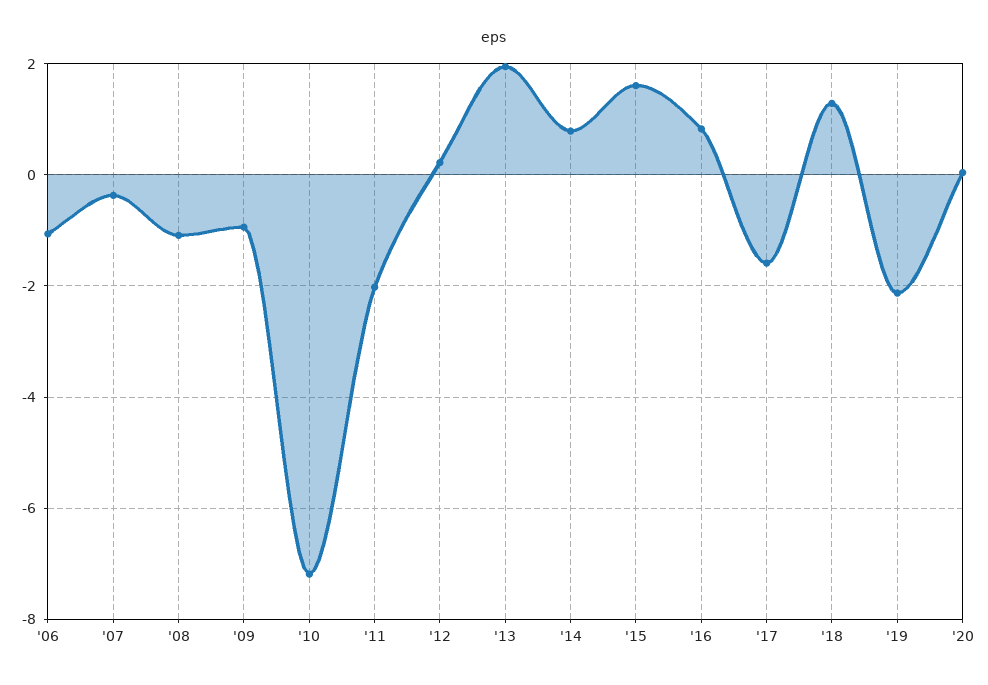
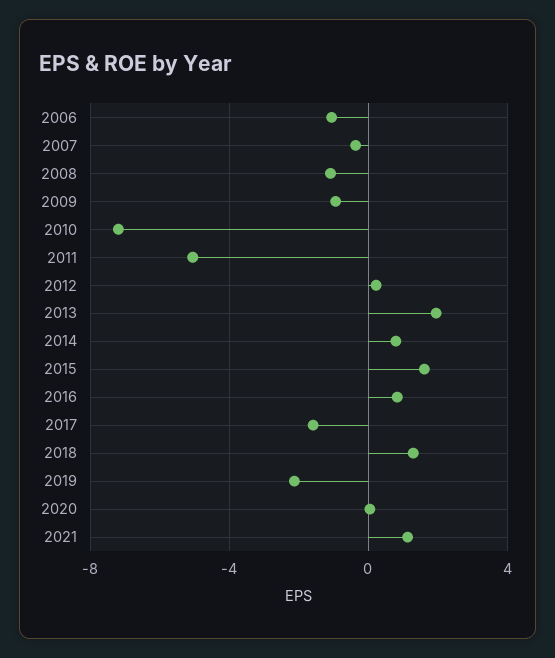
'11: -2 -> -5
2021: none -> 1

